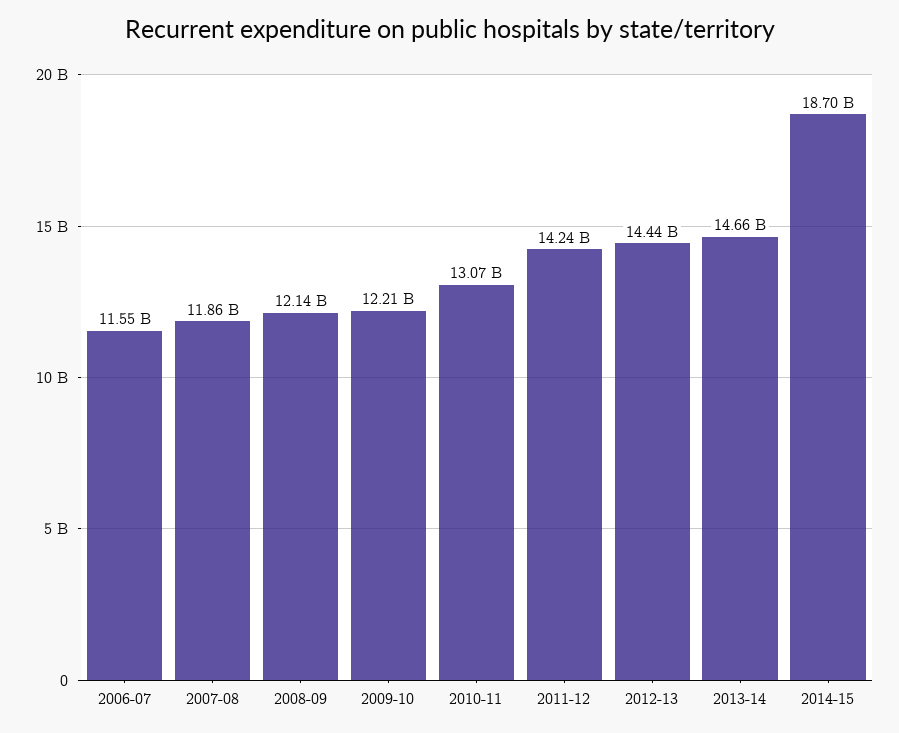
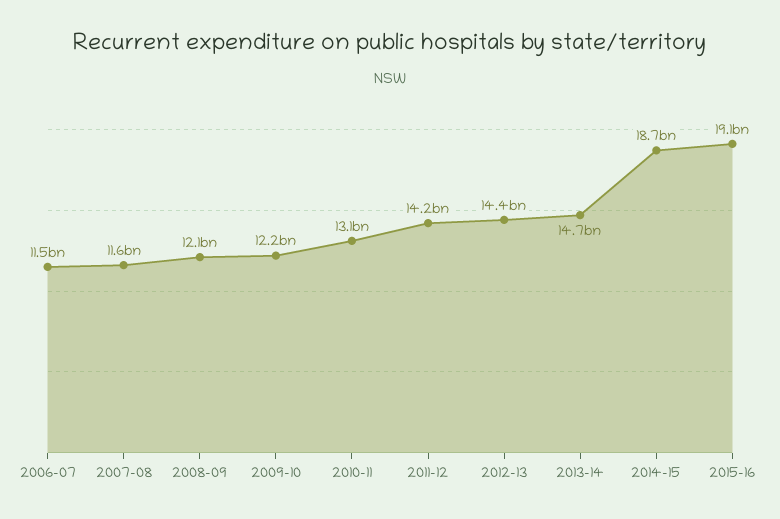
2007-08: 11860000000 -> 11600000000
2015-16: none -> 19100000000

